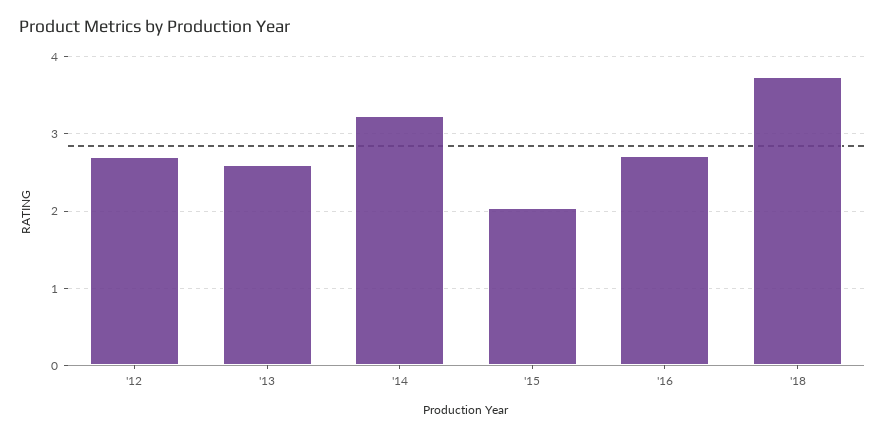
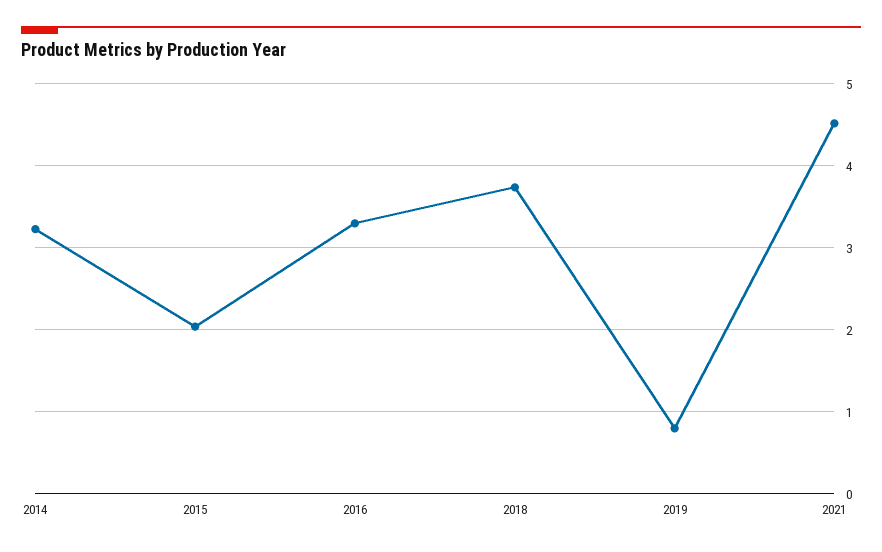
'12: 2.7 -> none
'13: 2.6 -> none
'16: 2.7 -> 3.3
2019: none -> 0.8
2021: none -> 4.5

